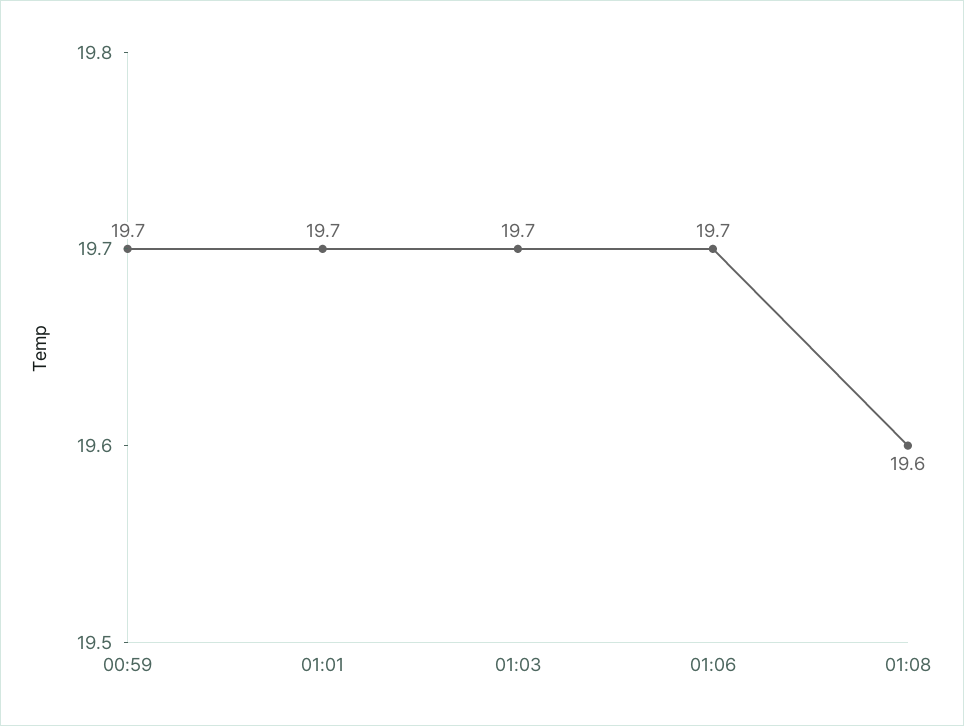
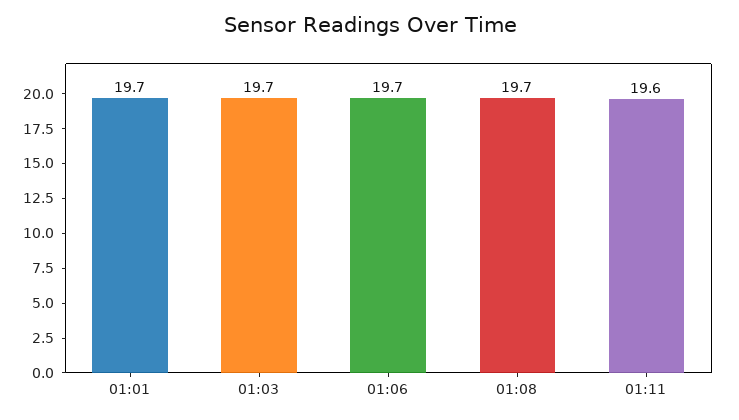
00:59: 19.7 -> none
01:08: 19.6 -> 19.7
01:11: none -> 19.6

